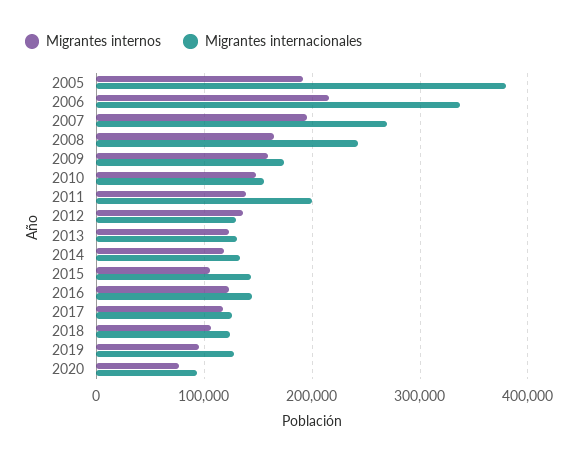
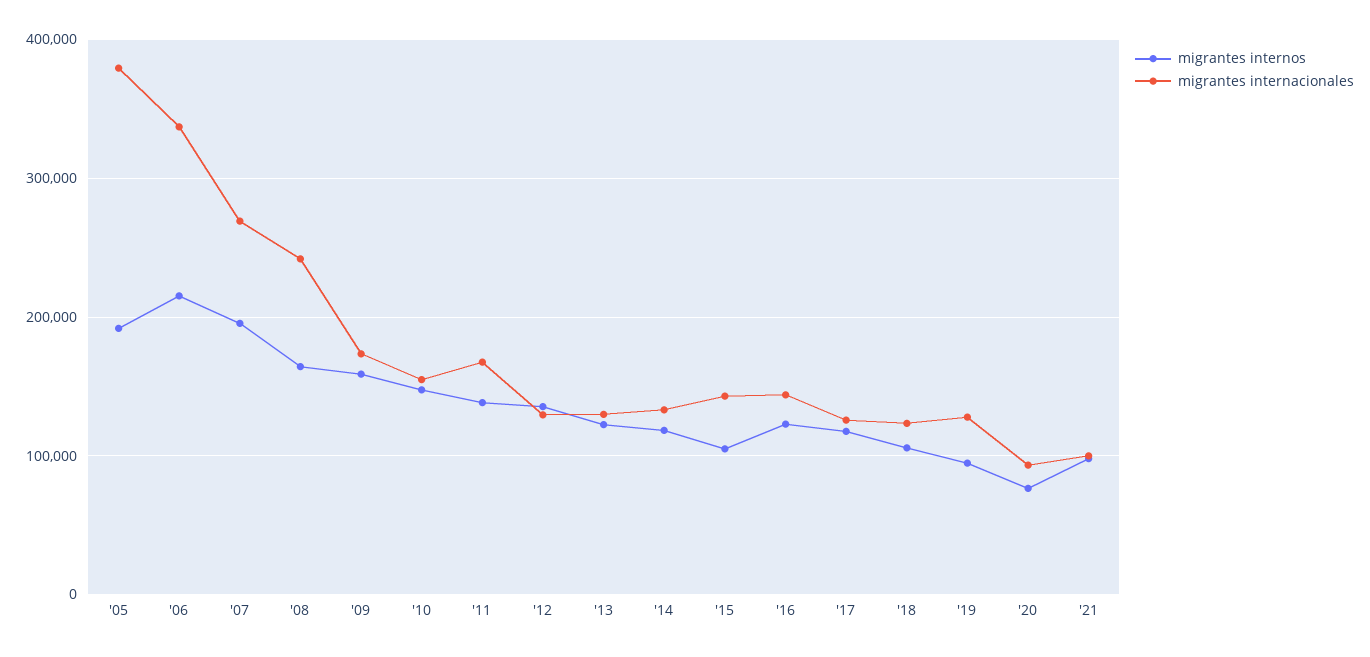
Migrantes internacionales, 2011: 200000 -> 170000
Migrantes internos, '21: none -> 100000
Migrantes internacionales, '21: none -> 100000

